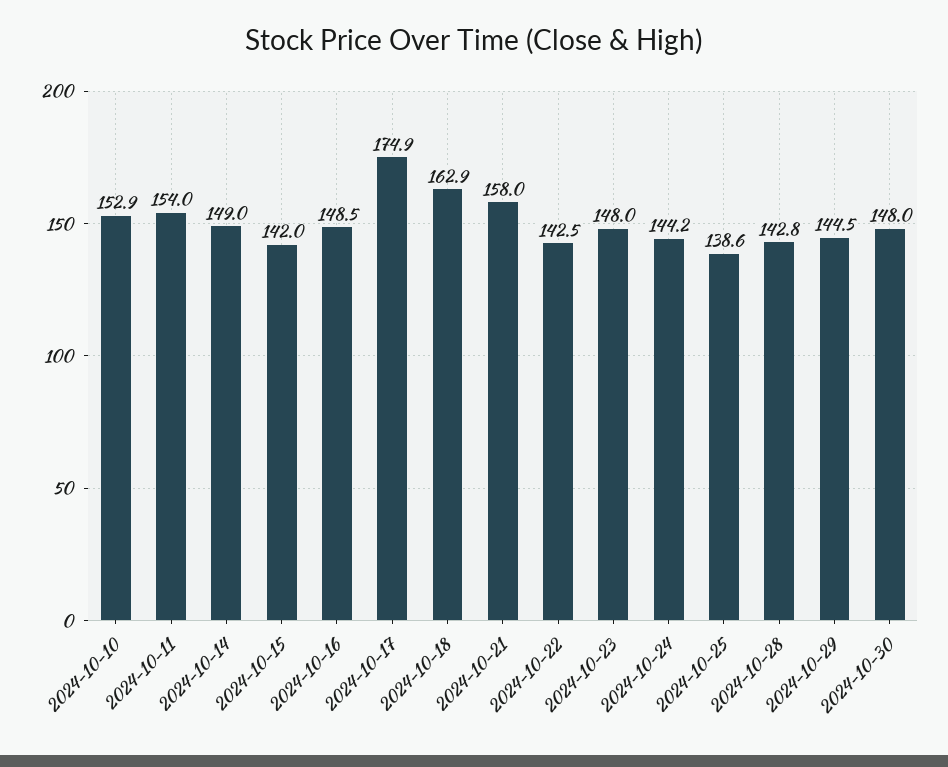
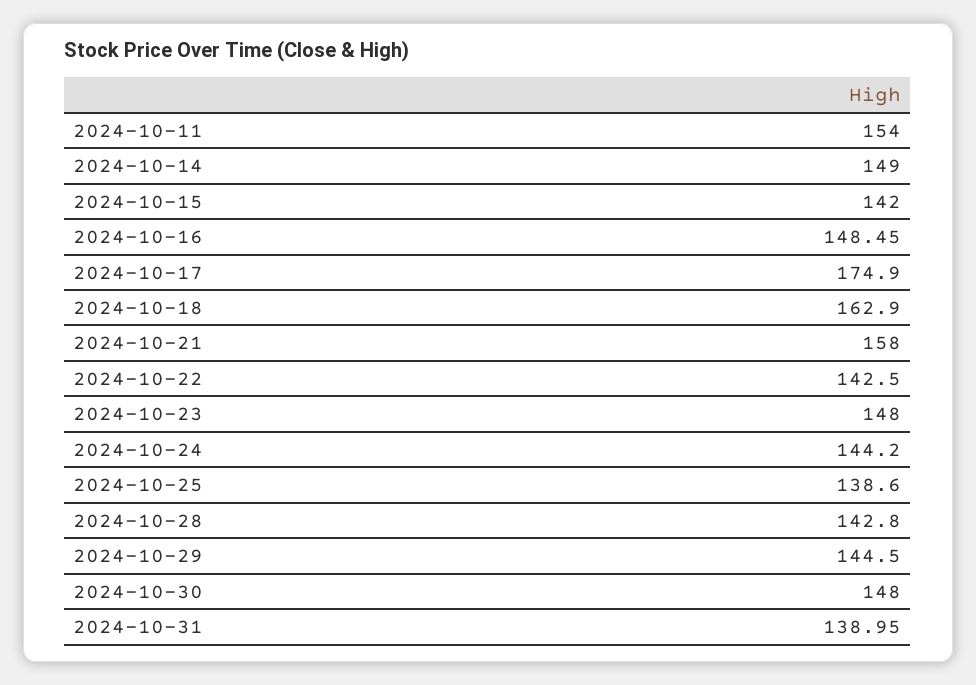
2024-10-10: 152.9 -> none
2024-10-31: none -> 138.95

